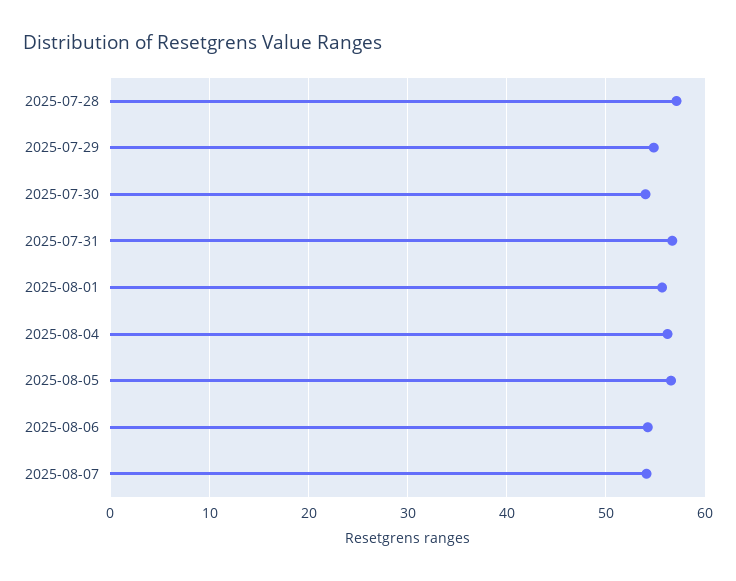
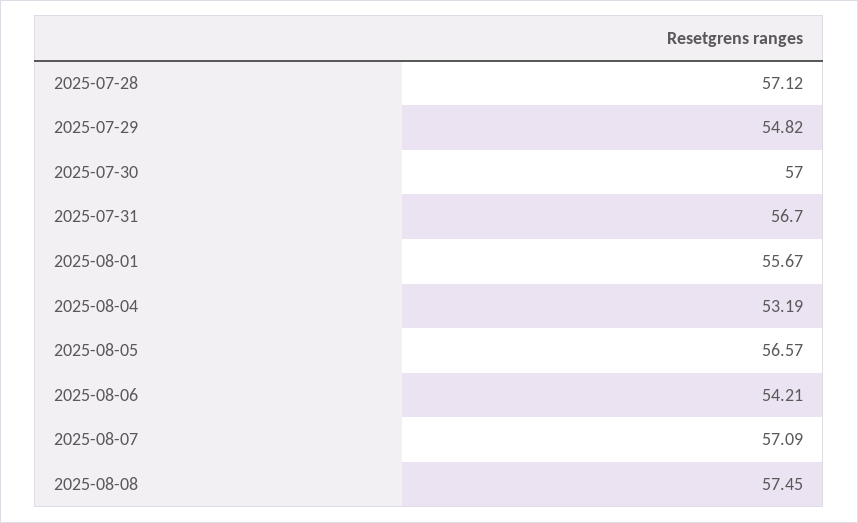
2025-07-30: 54 -> 57
2025-08-04: 56 -> 53.19
2025-08-07: 54 -> 57.09
2025-08-08: none -> 57.45

